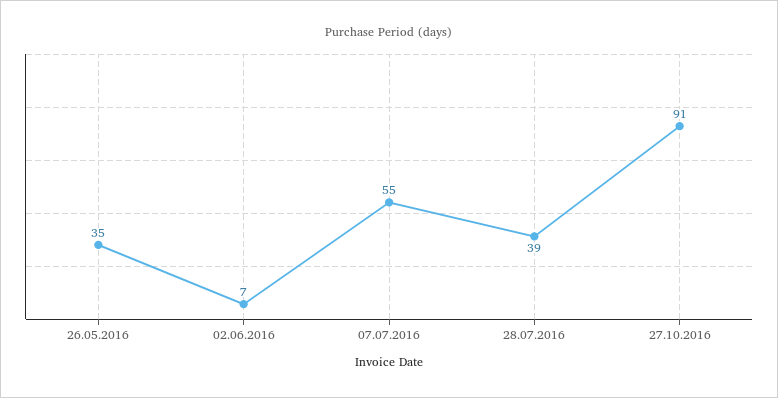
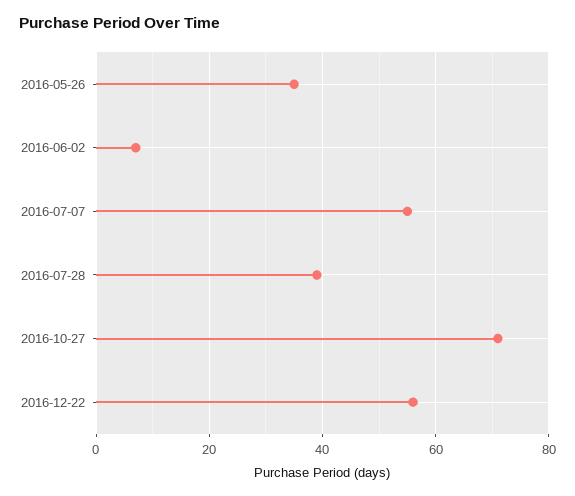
27.10.2016: 91 -> 70
2016-12-22: none -> 55

